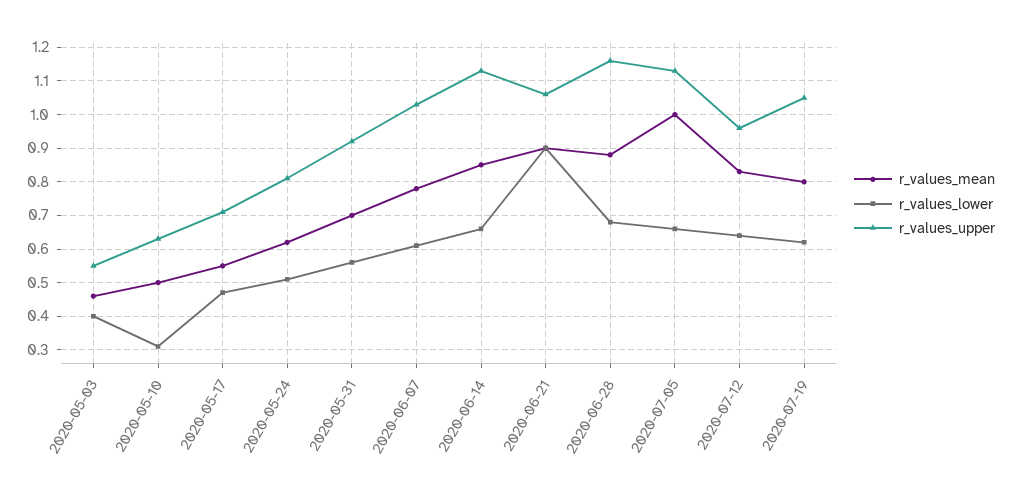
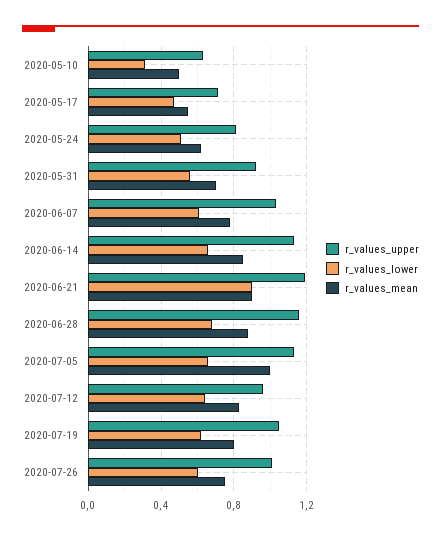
r_values_mean, 2020-05-03: 0.45 -> none
r_values_lower, 2020-05-03: 0.4 -> none
r_values_upper, 2020-05-03: 0.55 -> none
r_values_upper, 2020-06-21: 1.05 -> 1.2
r_values_upper, 2020-07-26: none -> 1
r_values_lower, 2020-07-26: none -> 0.6
r_values_mean, 2020-07-26: none -> 0.75

